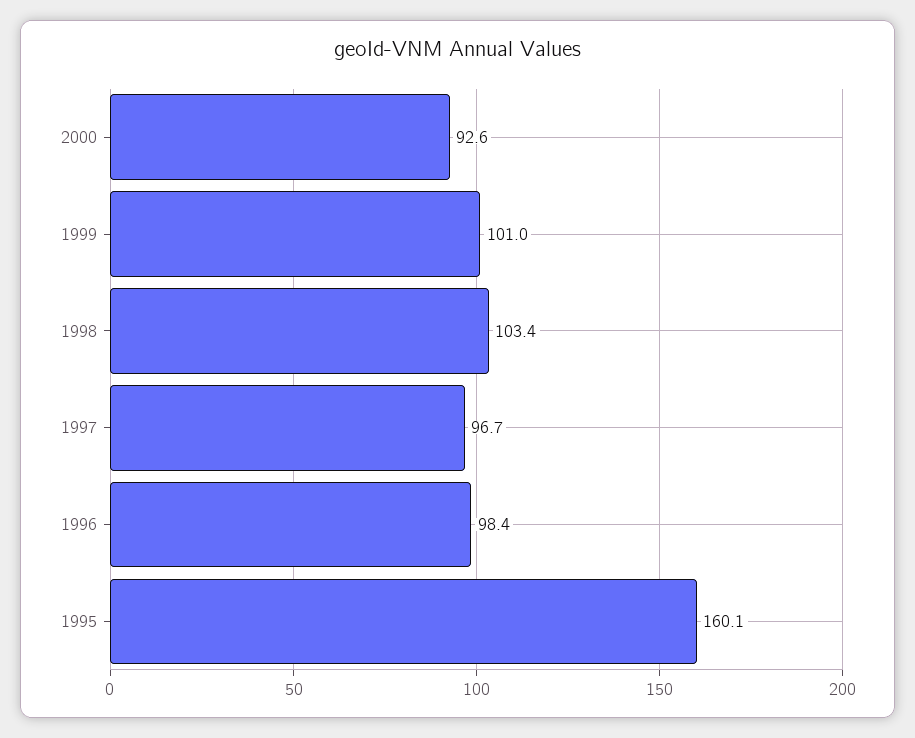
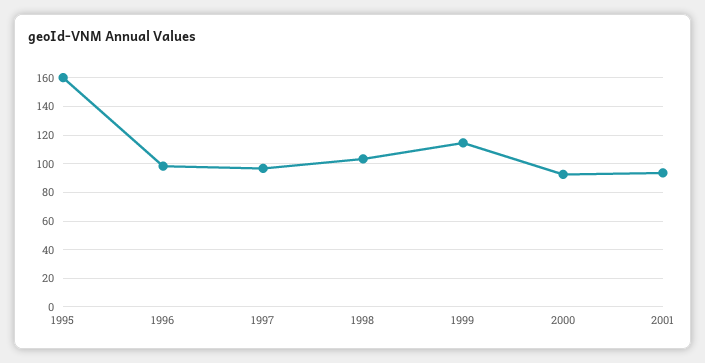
1999: 101 -> 115
2001: none -> 95

